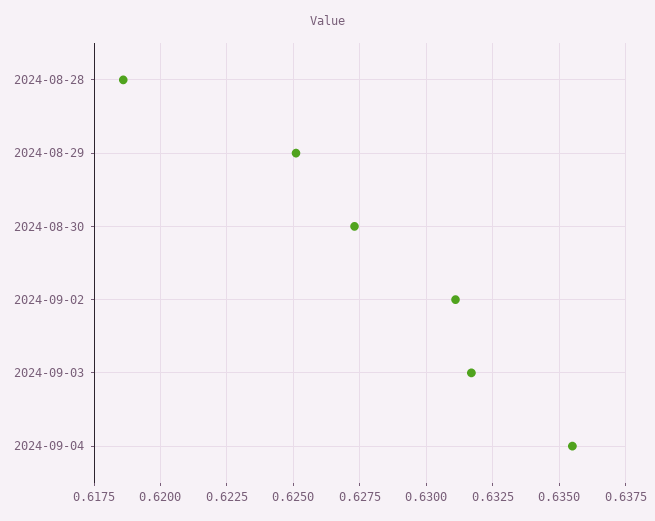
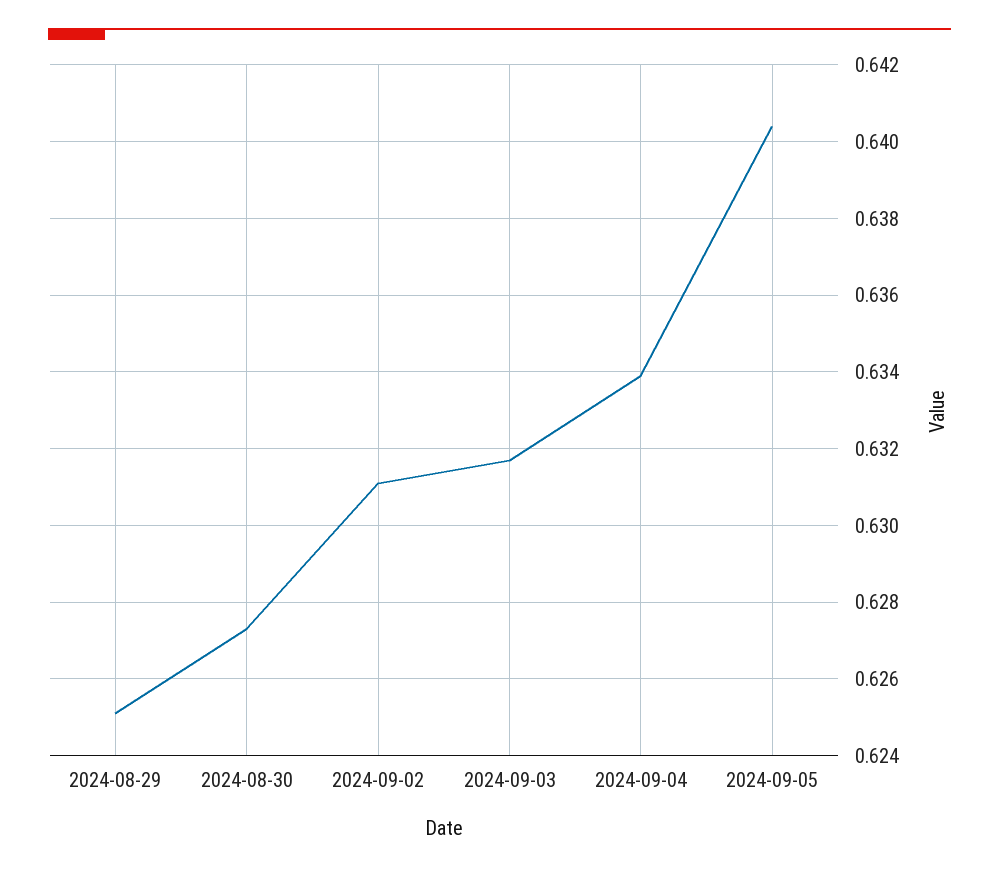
2024-08-28: 0.6185 -> none
2024-09-04: 0.6355 -> 0.634
2024-09-05: none -> 0.6405

